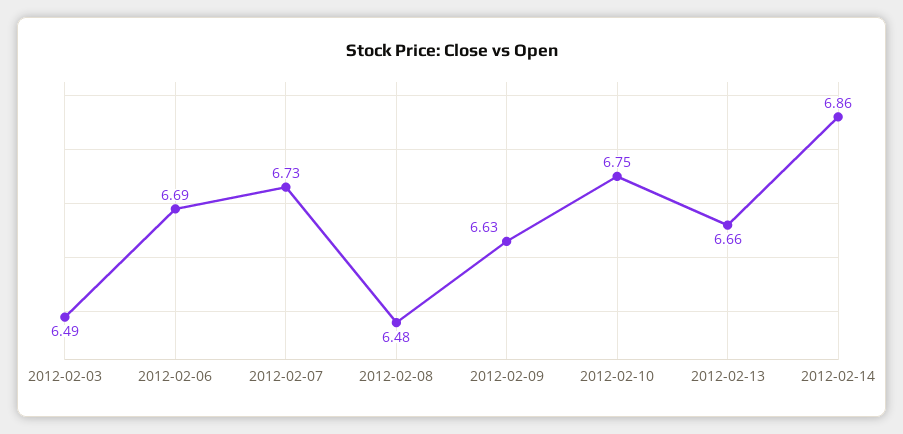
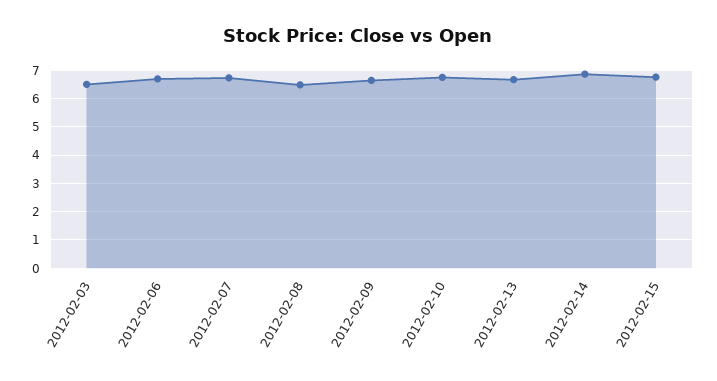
2012-02-15: none -> 6.75

